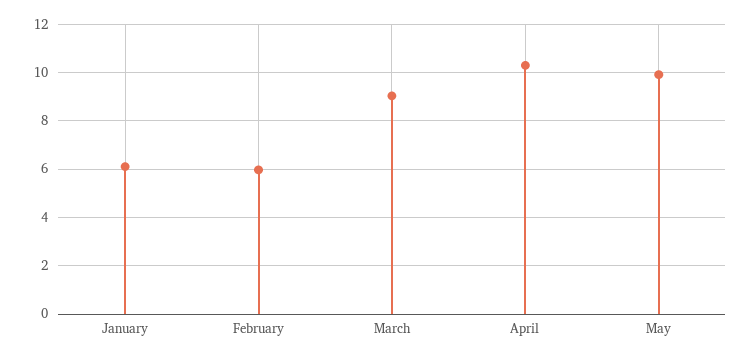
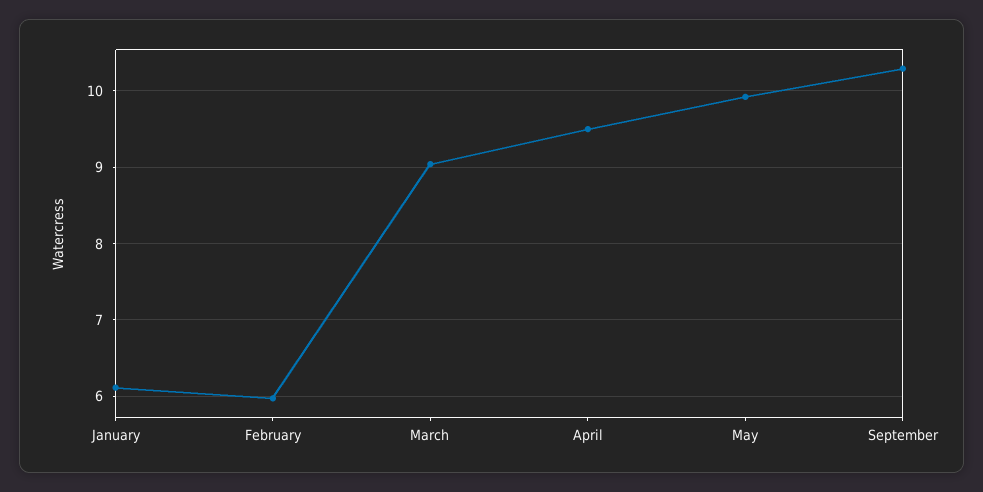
April: 10.25 -> 9.5
September: none -> 10.3

